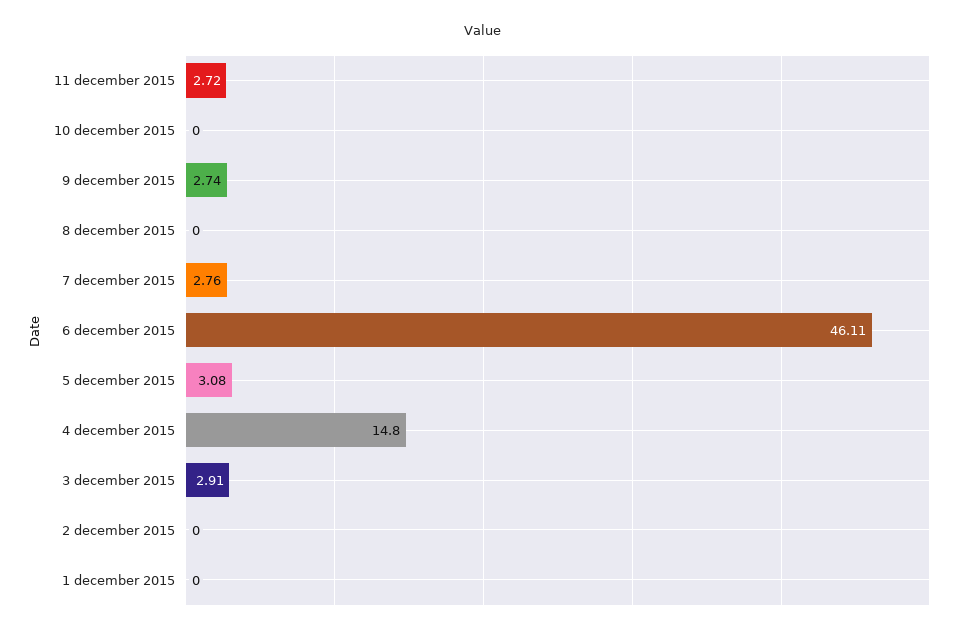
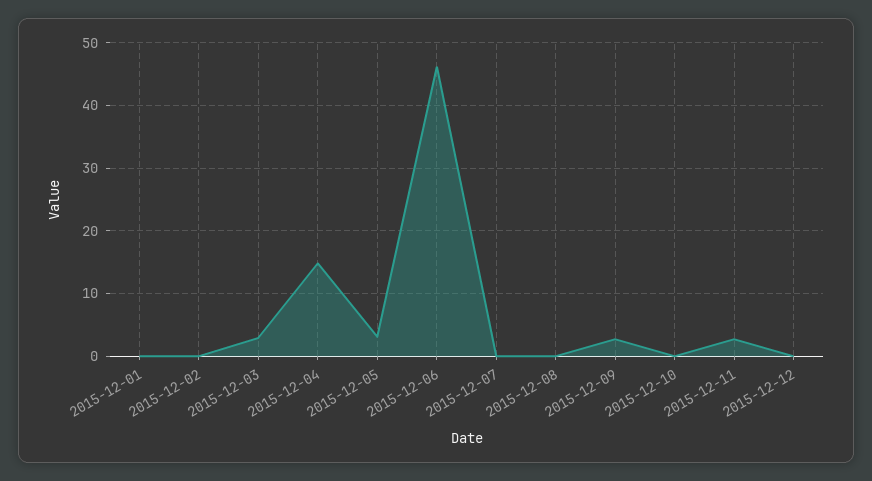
7 december 2015: 2.76 -> 0
2015-12-12: none -> 0

